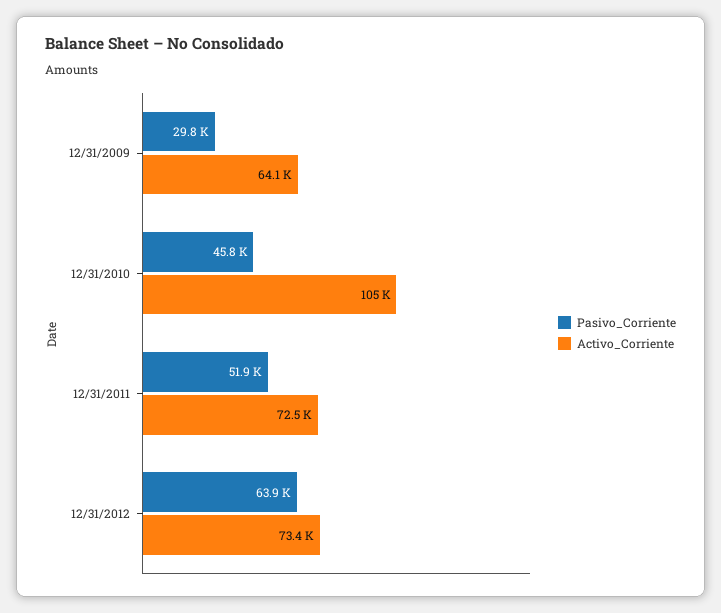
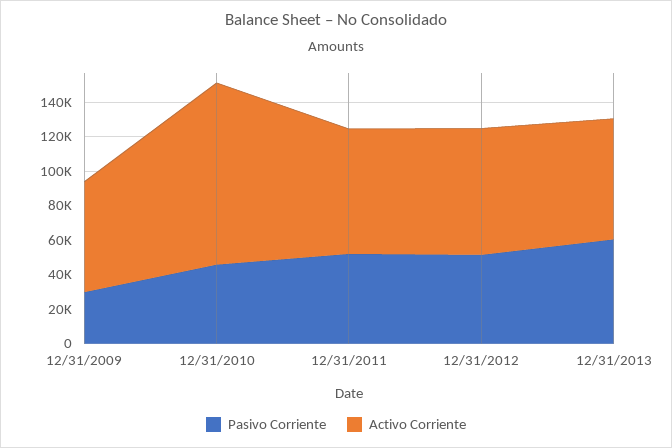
Pasivo_Corriente, 12/31/2012: 63900 -> 50000
Pasivo_Corriente, 12/31/2013: none -> 60000
Activo_Corriente, 12/31/2013: none -> 70000

